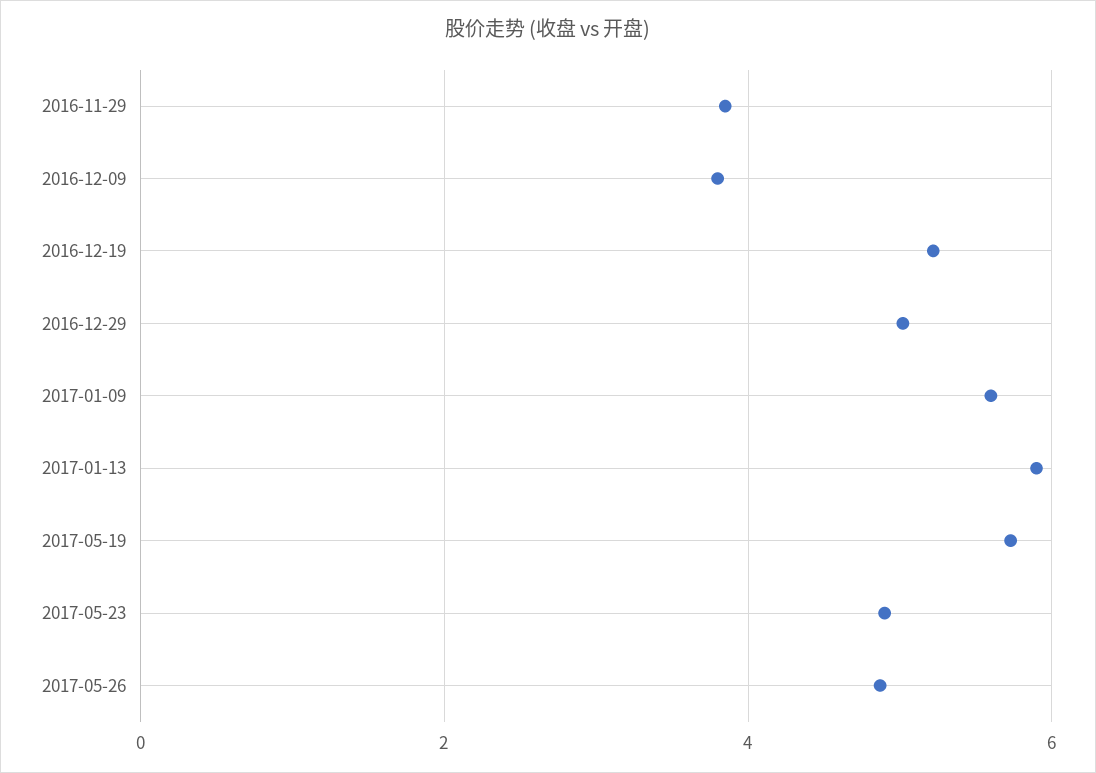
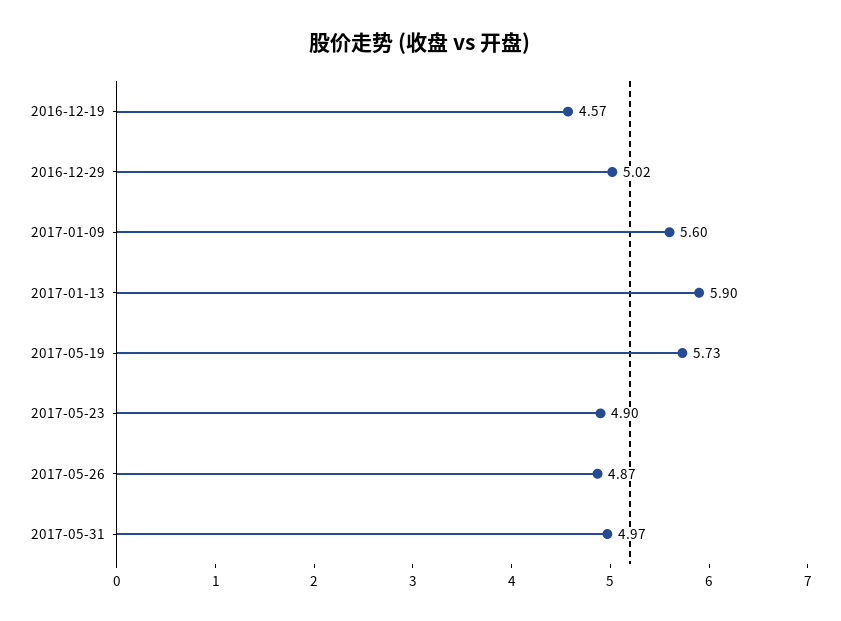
2016-11-29: 3.8 -> none
2016-12-09: 3.8 -> none
2016-12-19: 5.2 -> 4.57
2017-05-31: none -> 4.97

